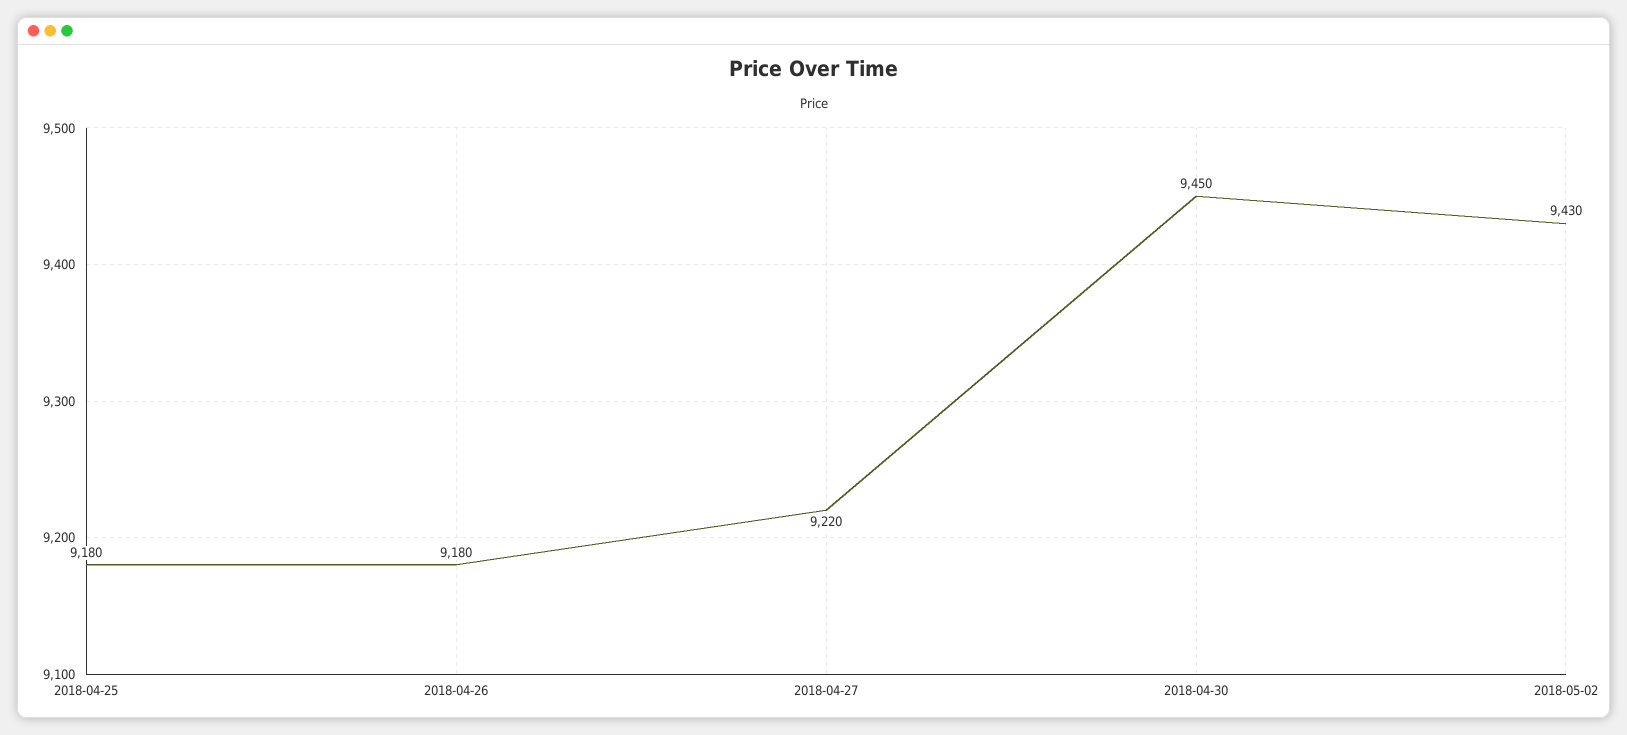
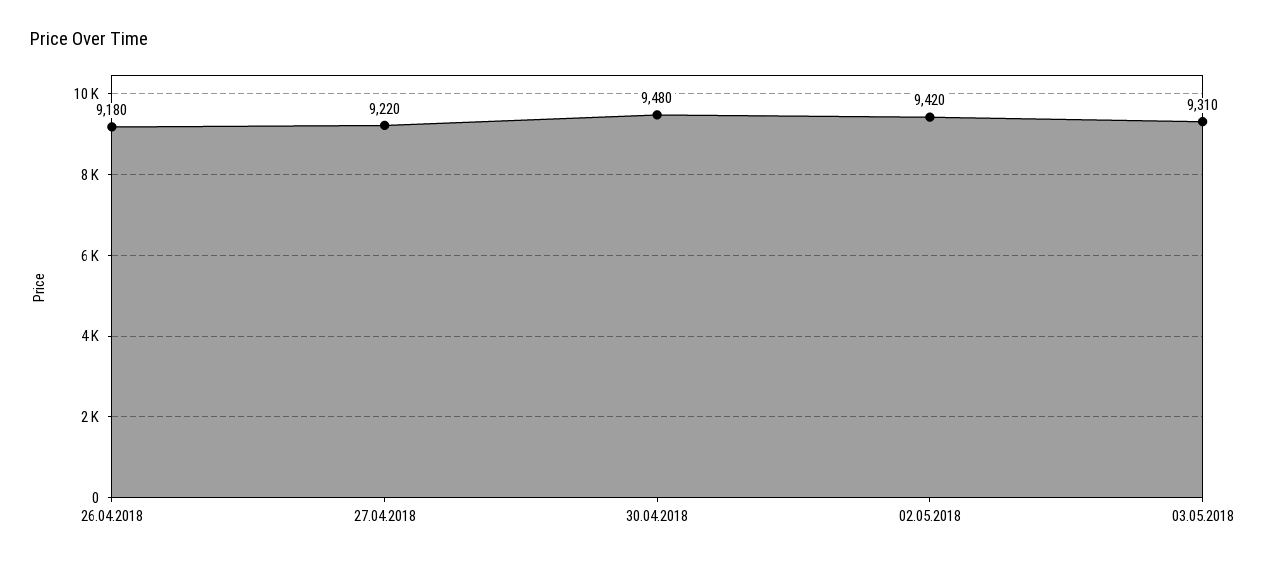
2018-04-25: 9180 -> none
2018-04-30: 9450 -> 9480
2018-05-02: 9430 -> 9420
03.05.2018: none -> 9310

